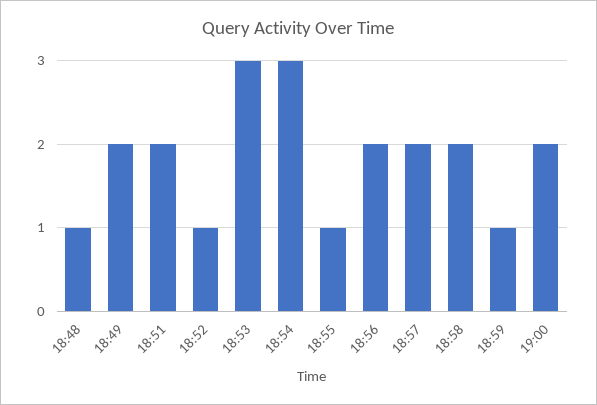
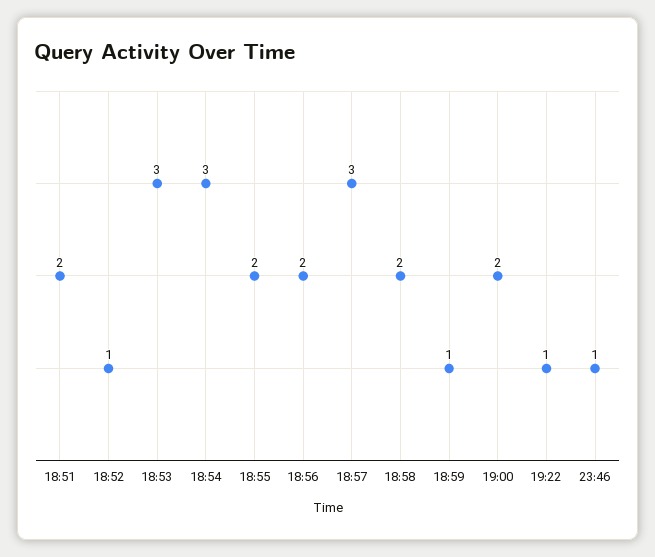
18:48: 1 -> none
18:49: 2 -> none
18:55: 1 -> 2
18:57: 2 -> 3
19:22: none -> 1
23:46: none -> 1

